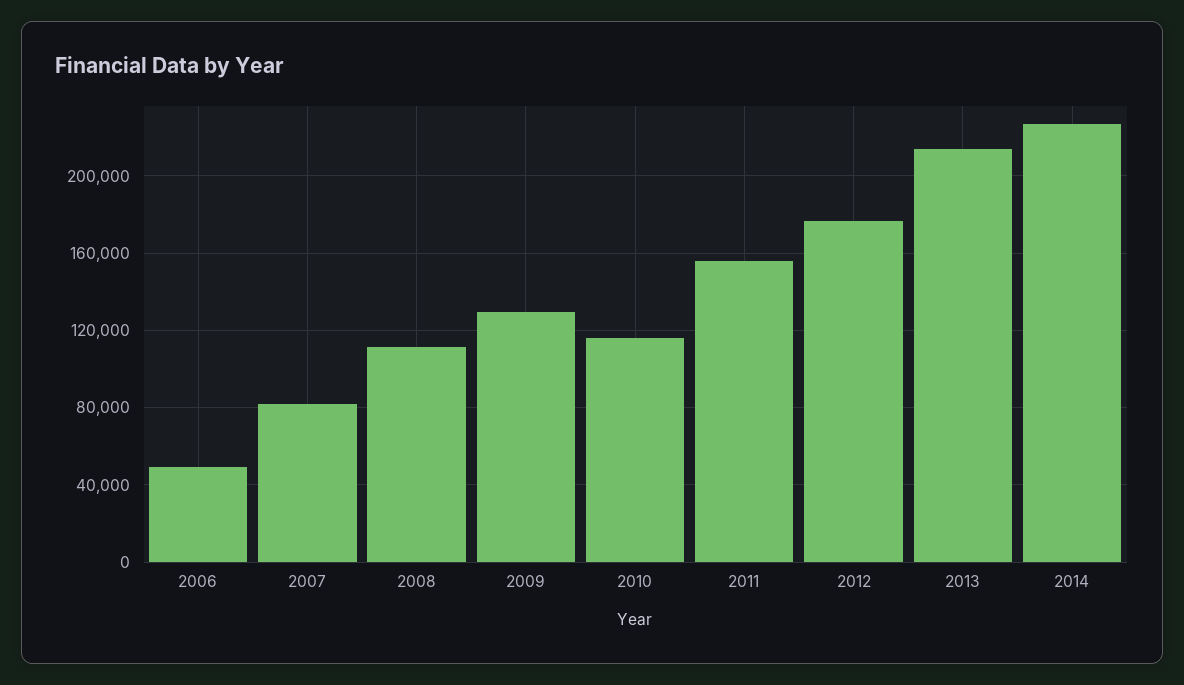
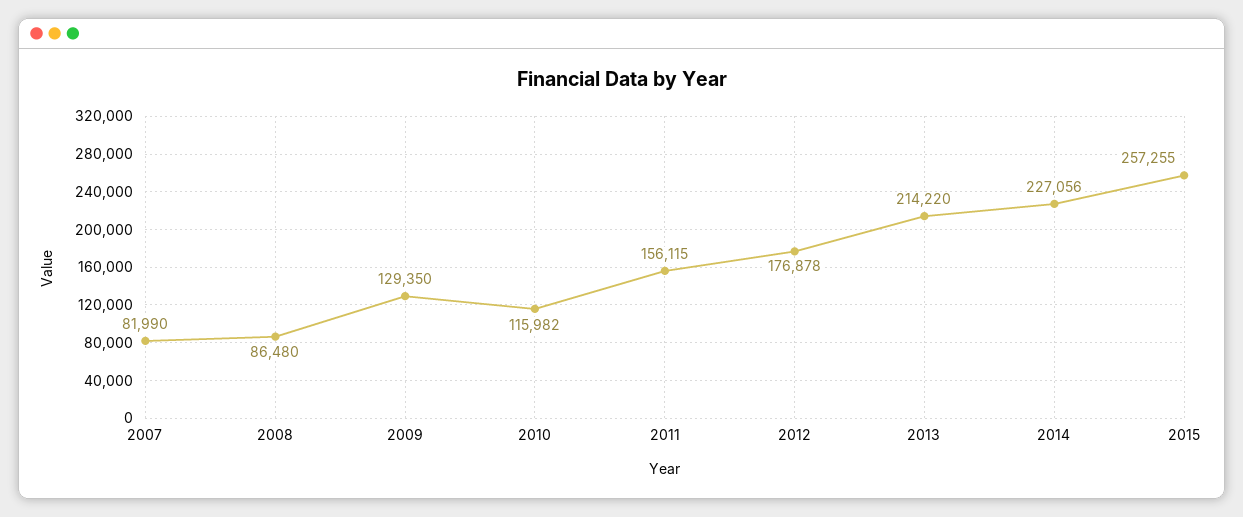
2006: 50000 -> none
2008: 110000 -> 86480
2015: none -> 257255

